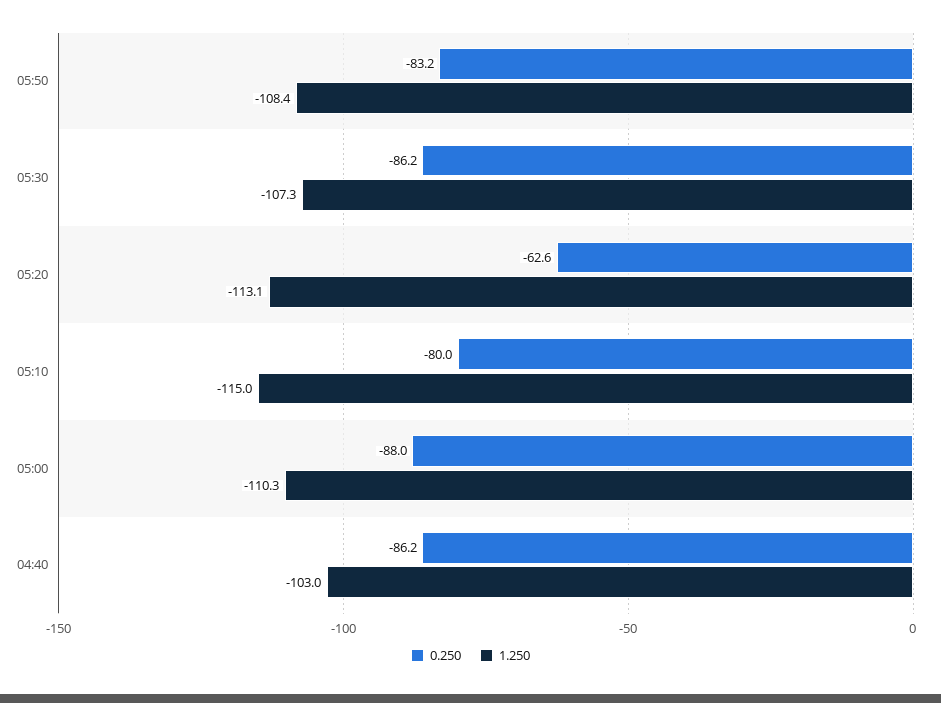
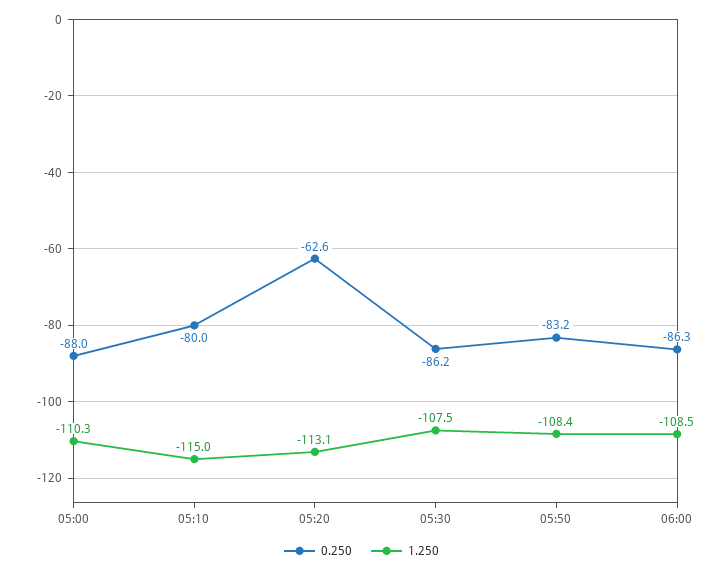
1.250, 05:30: -107.3 -> -107.5
0.250, 04:40: -86.2 -> none
1.250, 04:40: -103 -> none
0.250, 06:00: none -> -86.3
1.250, 06:00: none -> -108.5

